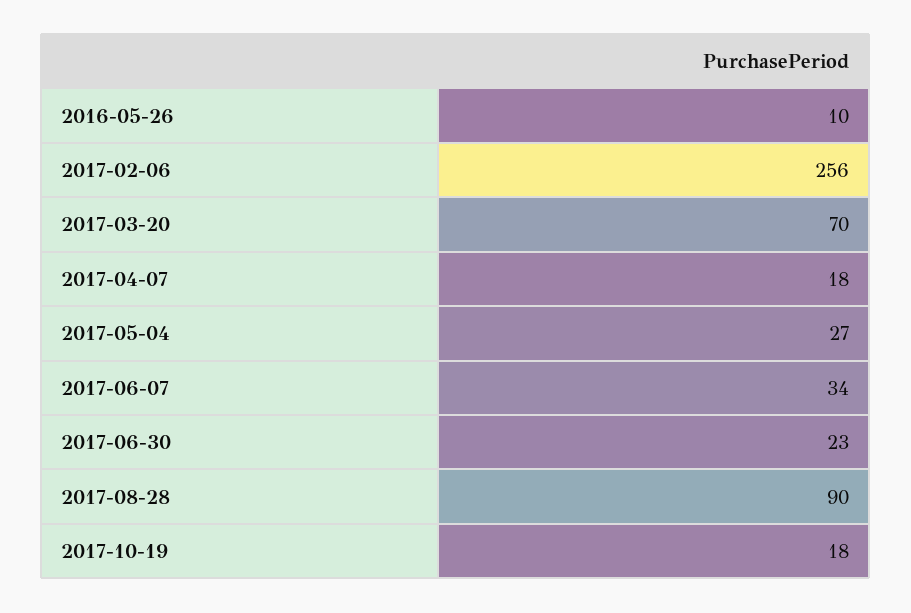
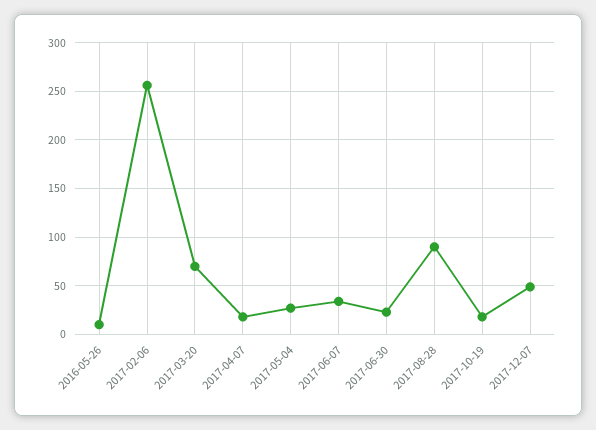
2017-12-07: none -> 50

